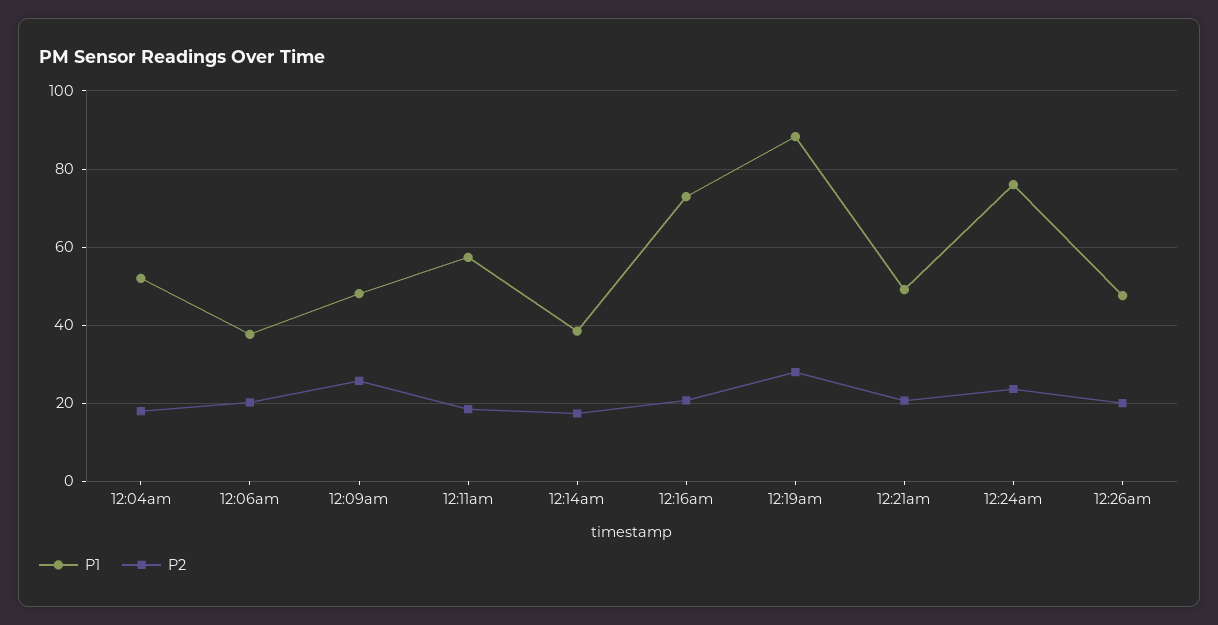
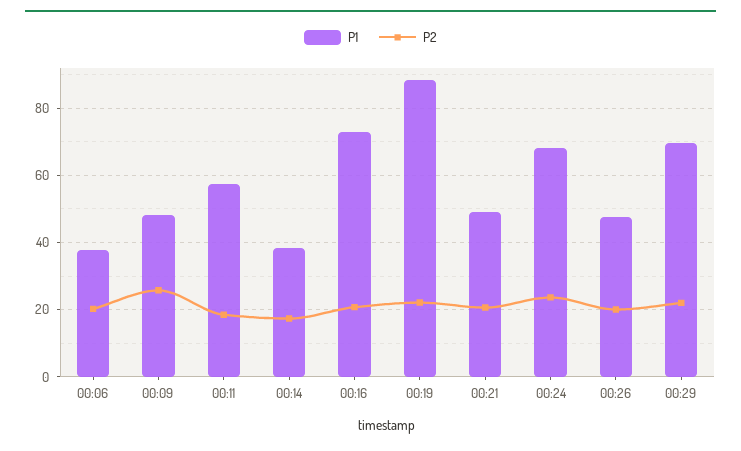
P1, 12:04am: 52 -> none
P2, 12:04am: 18 -> none
P2, 12:19am: 28 -> 22
P1, 12:24am: 76 -> 68
P1, 00:29: none -> 70
P2, 00:29: none -> 22

